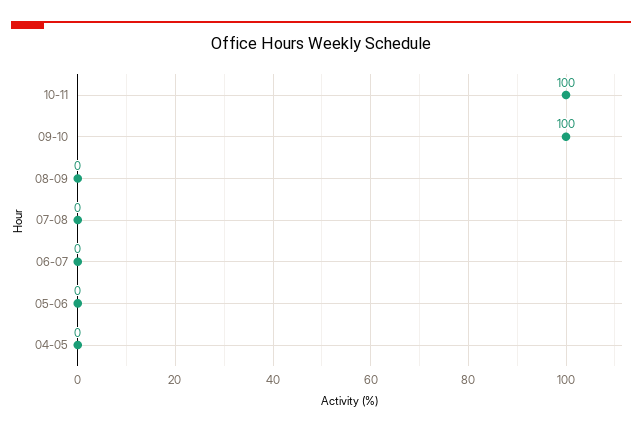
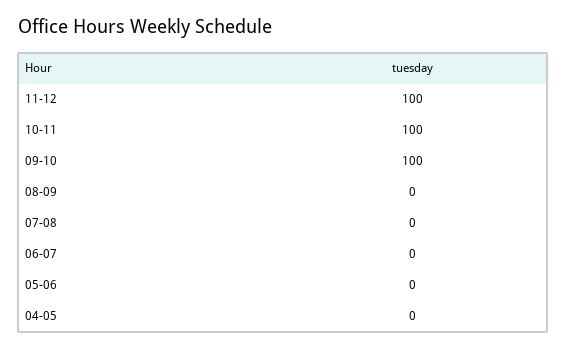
11-12: none -> 100

